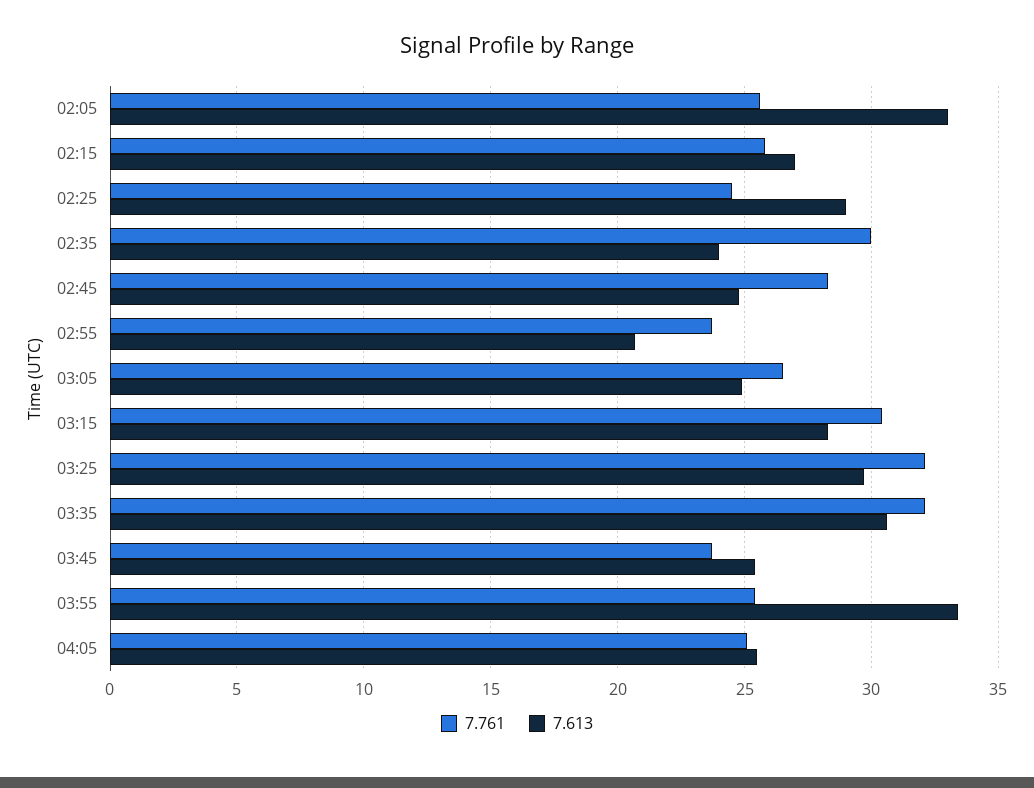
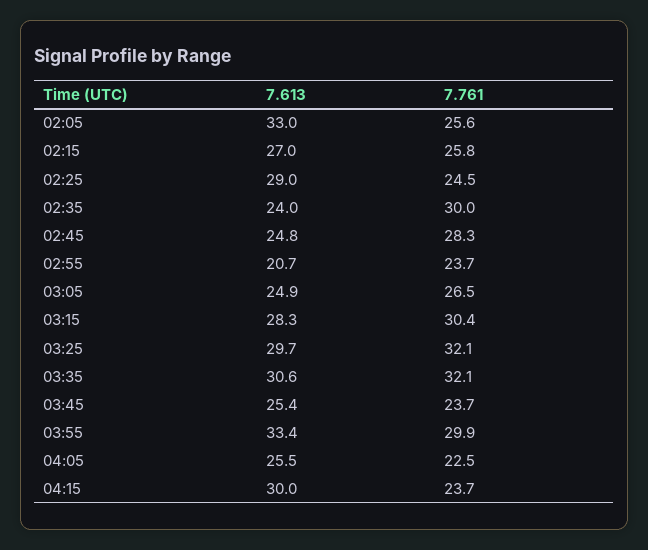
7.761, 03:55: 25.5 -> 29.9
7.761, 04:05: 25 -> 22.5
7.613, 04:15: none -> 30
7.761, 04:15: none -> 23.7

